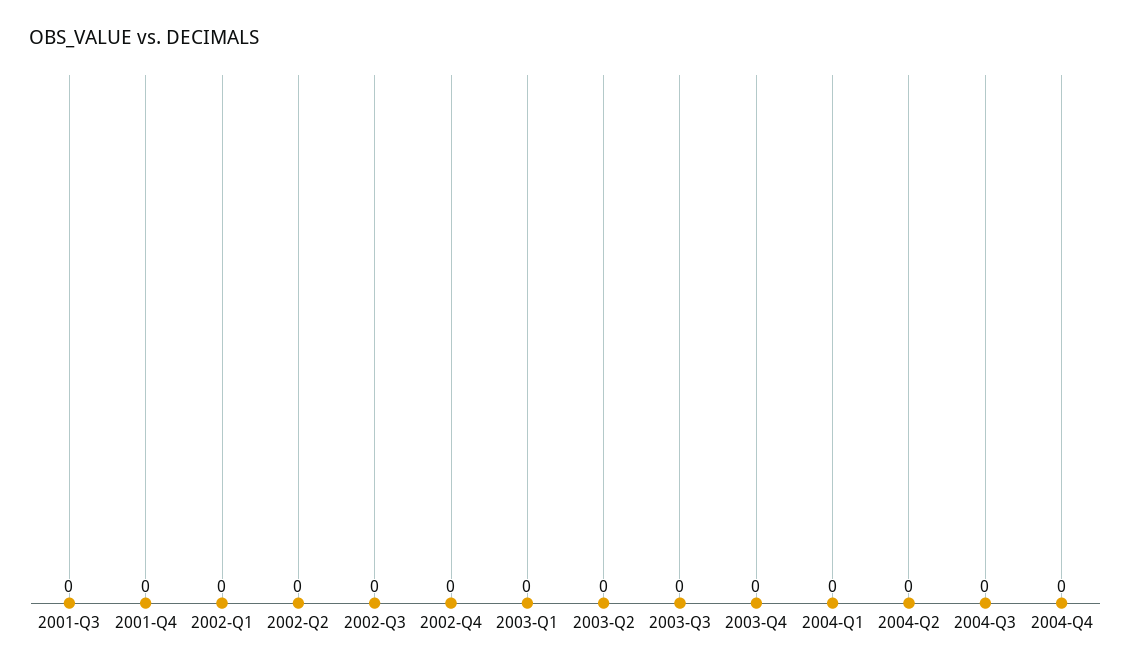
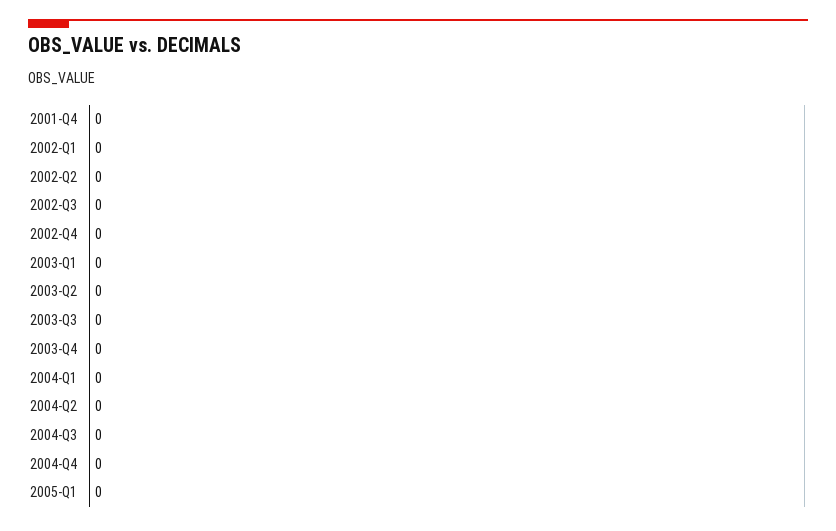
2001-Q3: 0 -> none
2005-Q1: none -> 0

